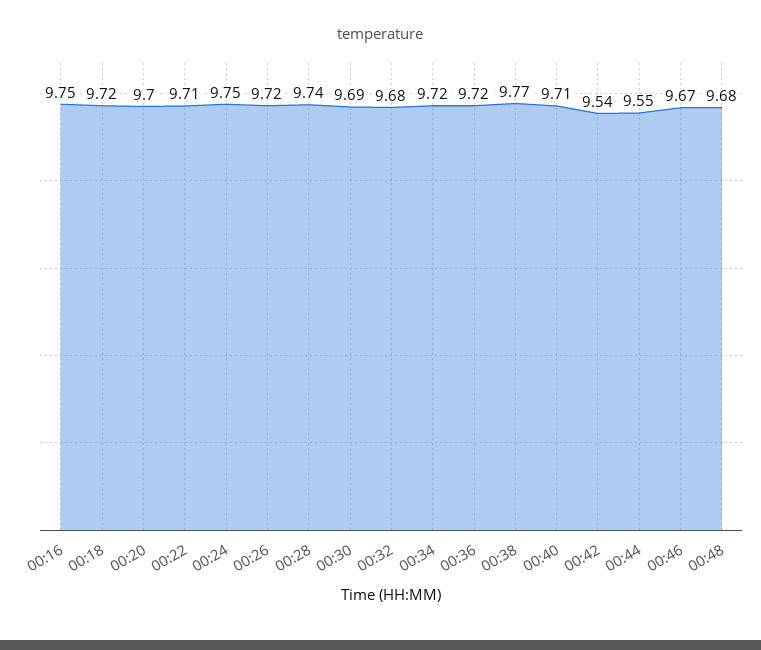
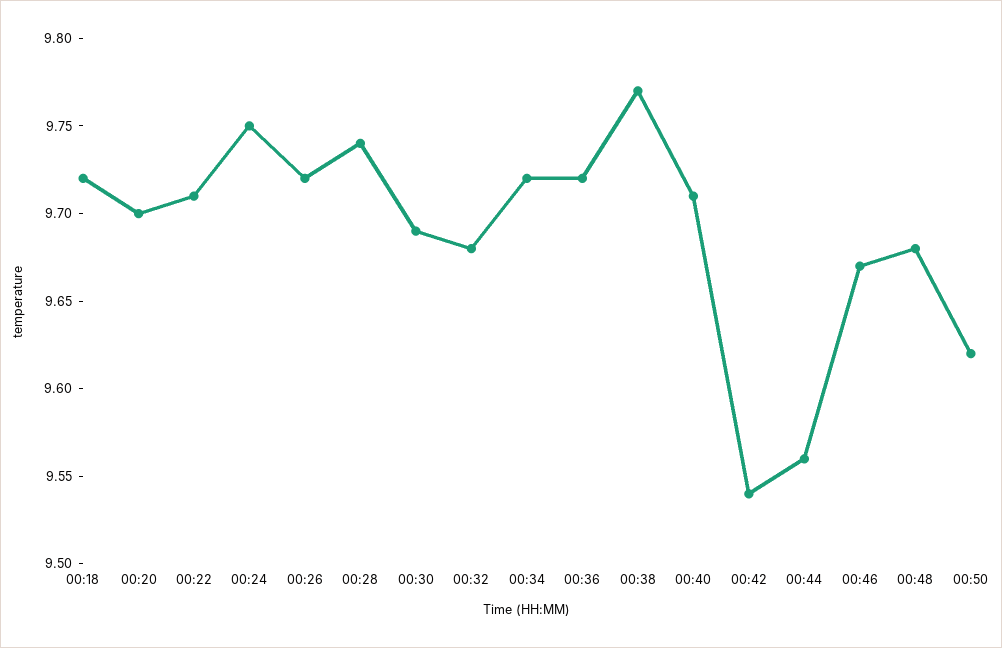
00:16: 9.75 -> none
00:44: 9.55 -> 9.56
00:50: none -> 9.62

